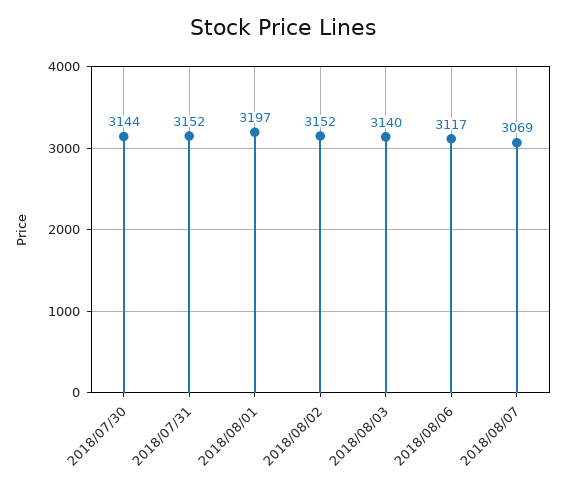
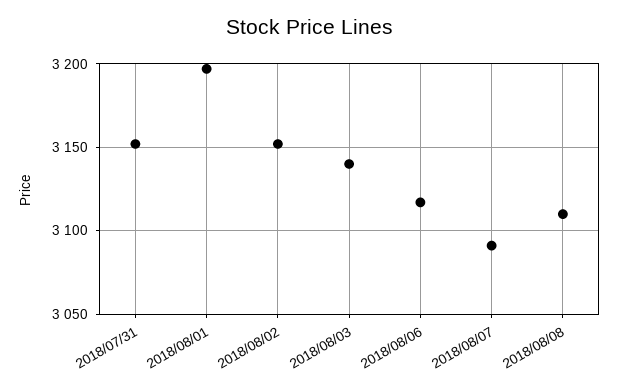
2018/07/30: 3144 -> none
2018/08/07: 3069 -> 3090
2018/08/08: none -> 3110

